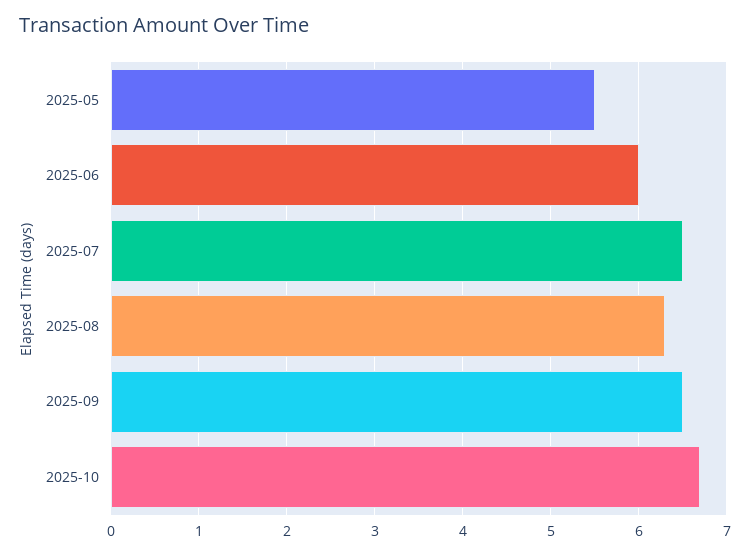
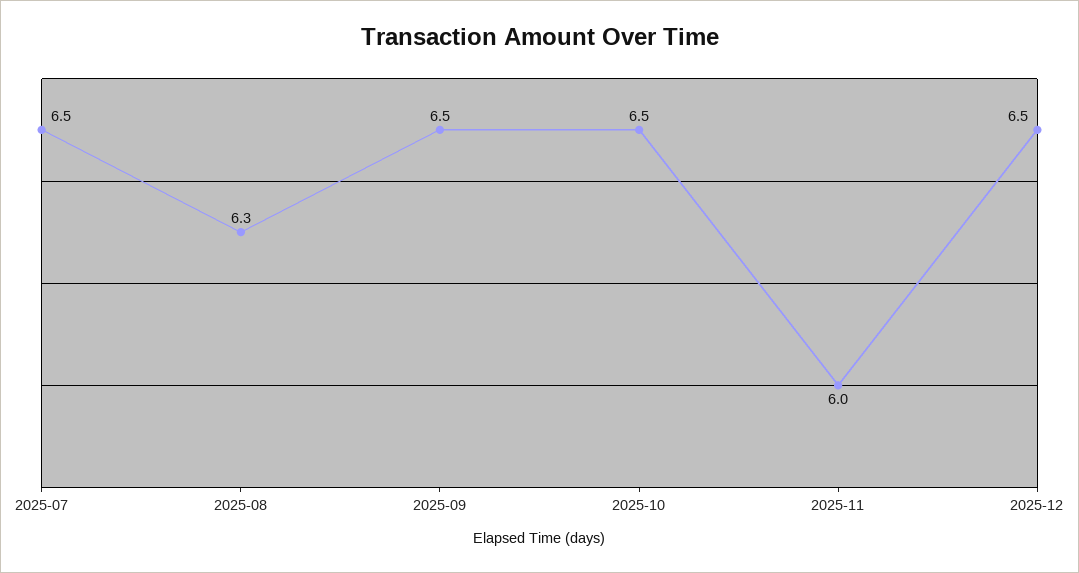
2025-05: 5.5 -> none
2025-06: 6 -> none
2025-10: 6.7 -> 6.5
2025-11: none -> 6
2025-12: none -> 6.5

